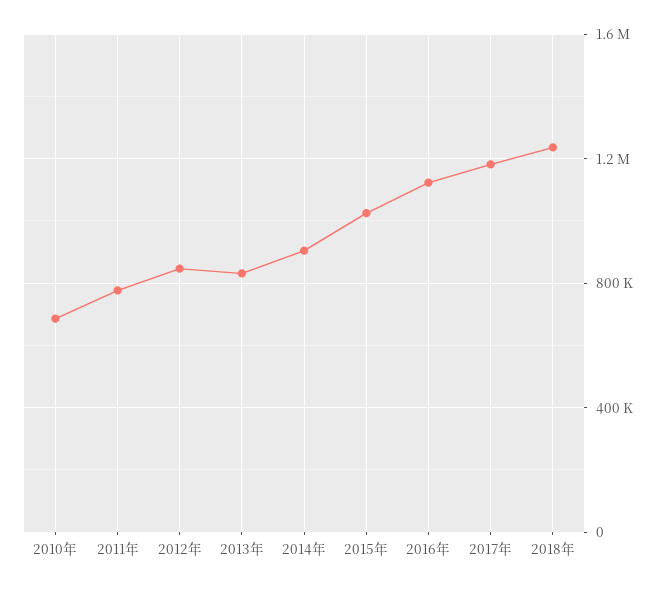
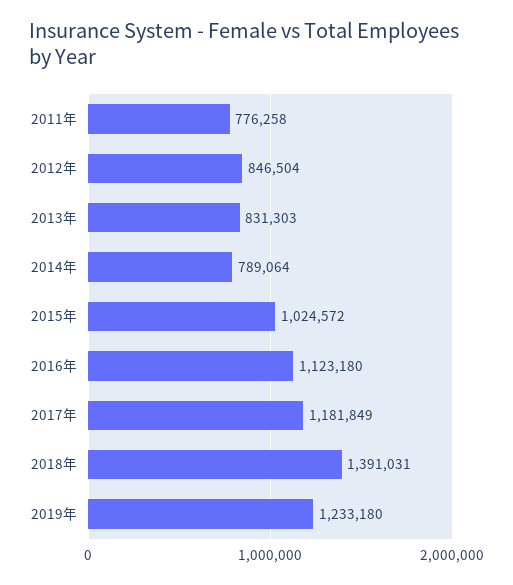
2010年: 700000 -> none
2014年: 900000 -> 789064
2018年: 1250000 -> 1391031
2019年: none -> 1233180

